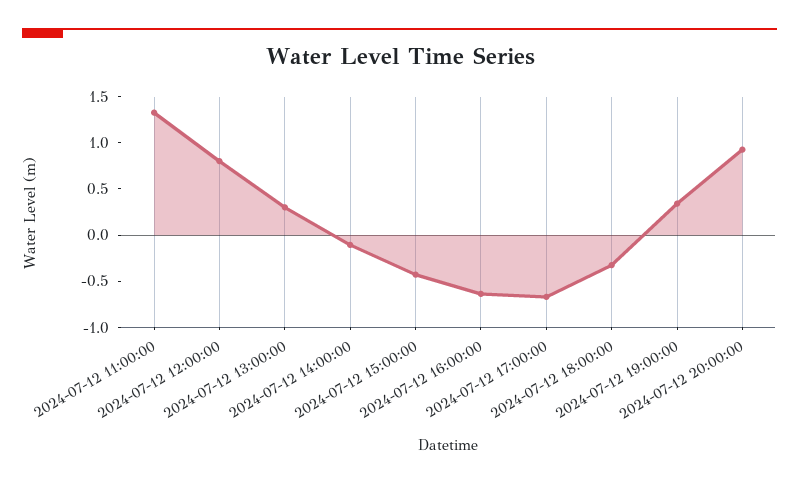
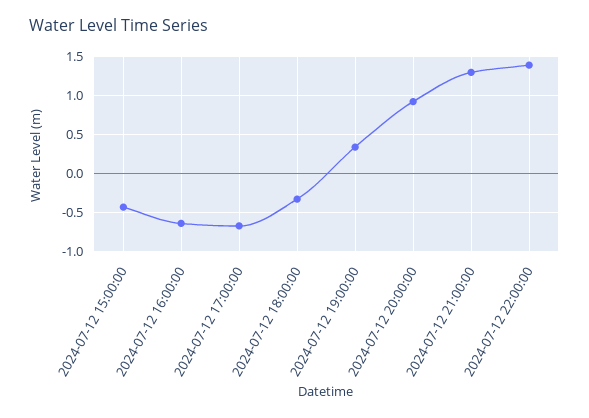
2024-07-12 11:00:00: 1.3 -> none
2024-07-12 12:00:00: 0.8 -> none
2024-07-12 13:00:00: 0.3 -> none
2024-07-12 14:00:00: -0.1 -> none
2024-07-12 21:00:00: none -> 1.3
2024-07-12 22:00:00: none -> 1.4

